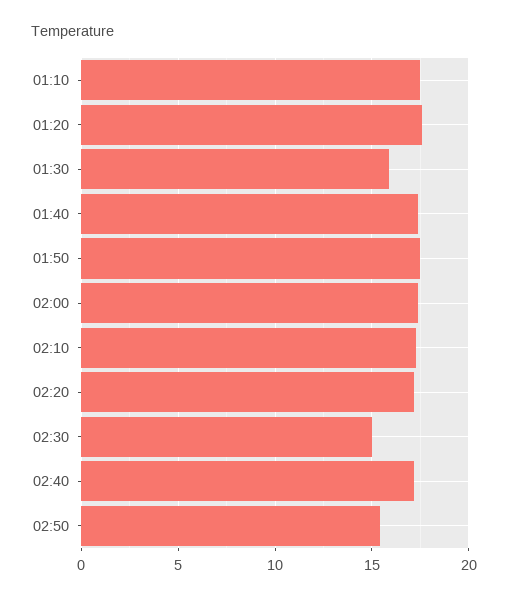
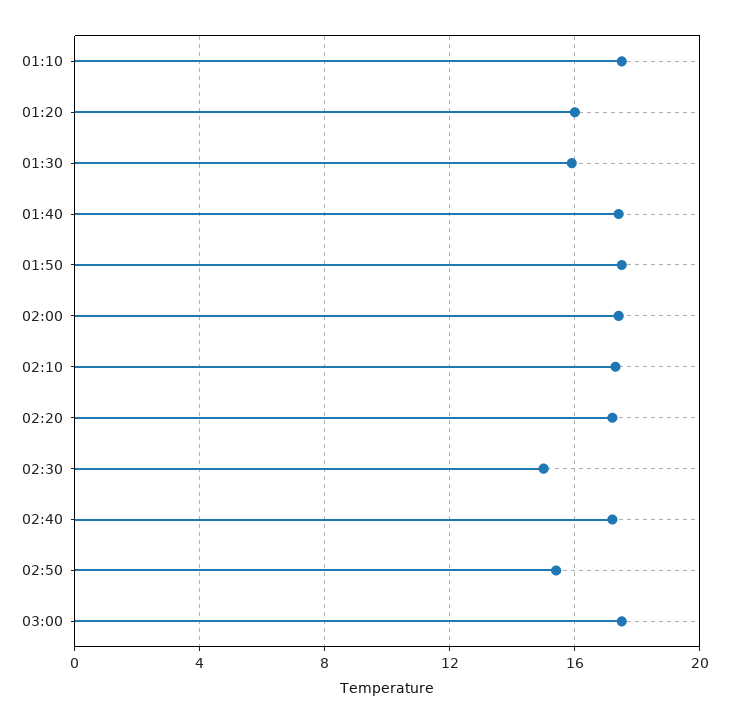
01:20: 17.5 -> 16
03:00: none -> 17.5

